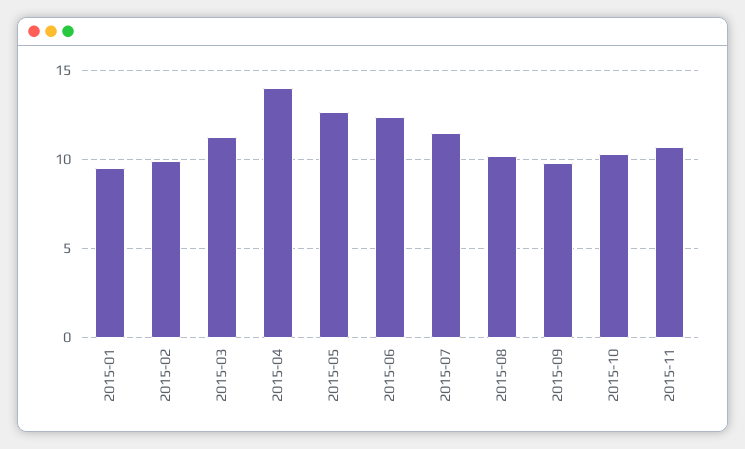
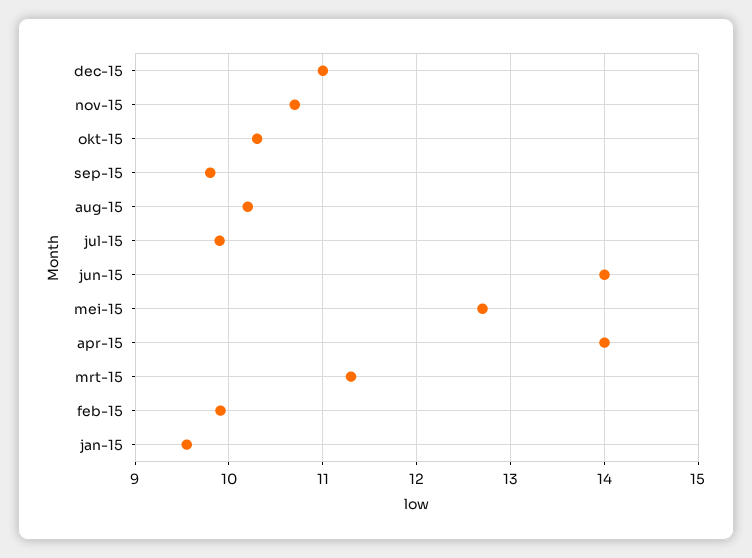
2015-06: 12.5 -> 14
2015-07: 11.5 -> 9.9
dec-15: none -> 11

